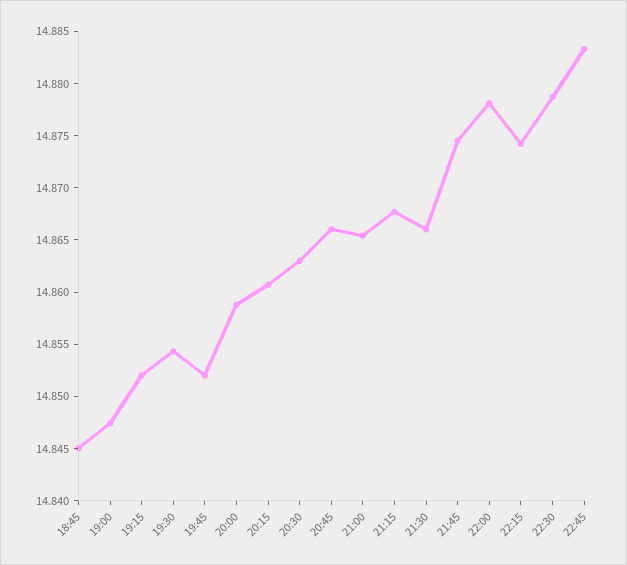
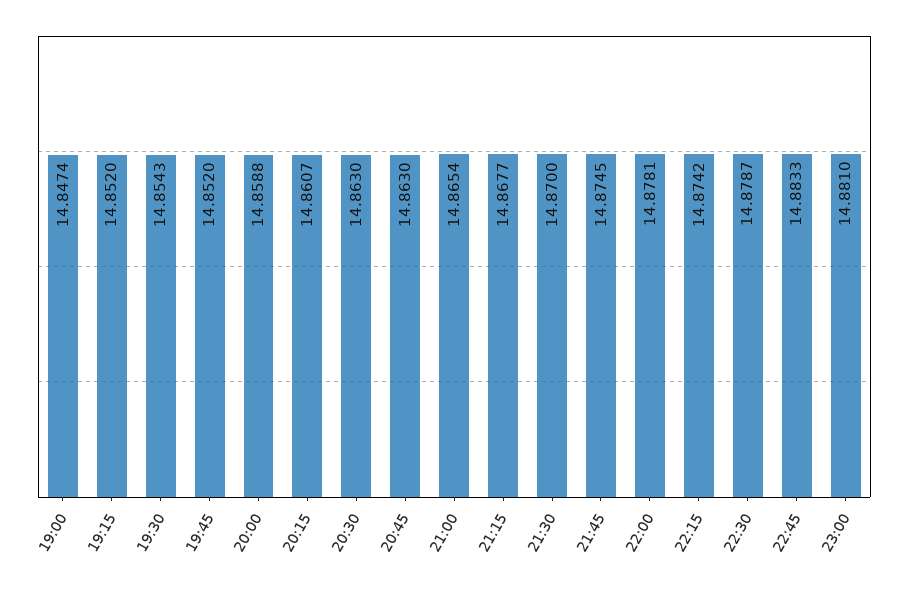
18:45: 14.845 -> none
20:45: 14.866 -> 14.863
21:30: 14.866 -> 14.87
23:00: none -> 14.881

